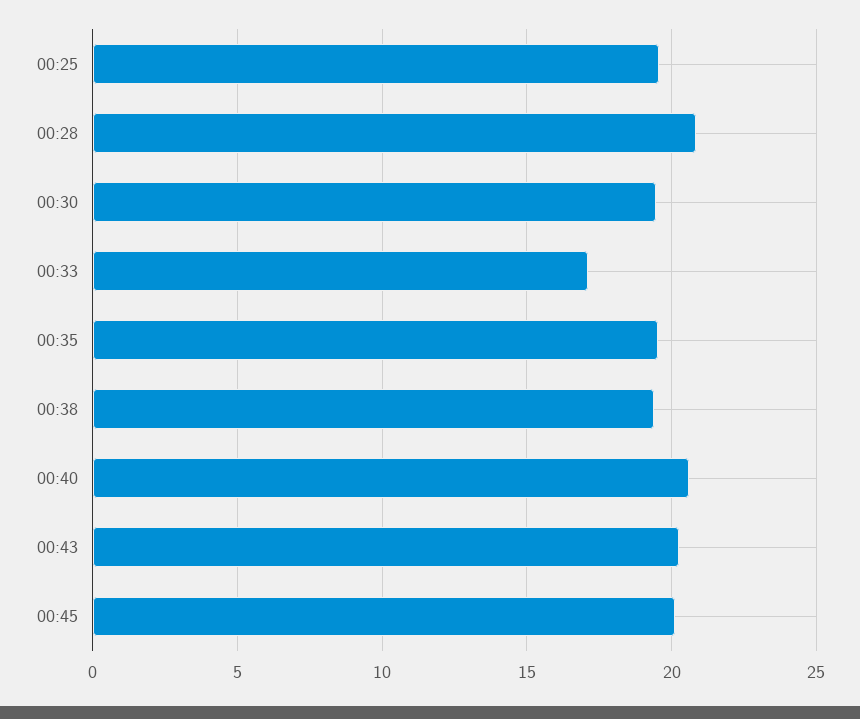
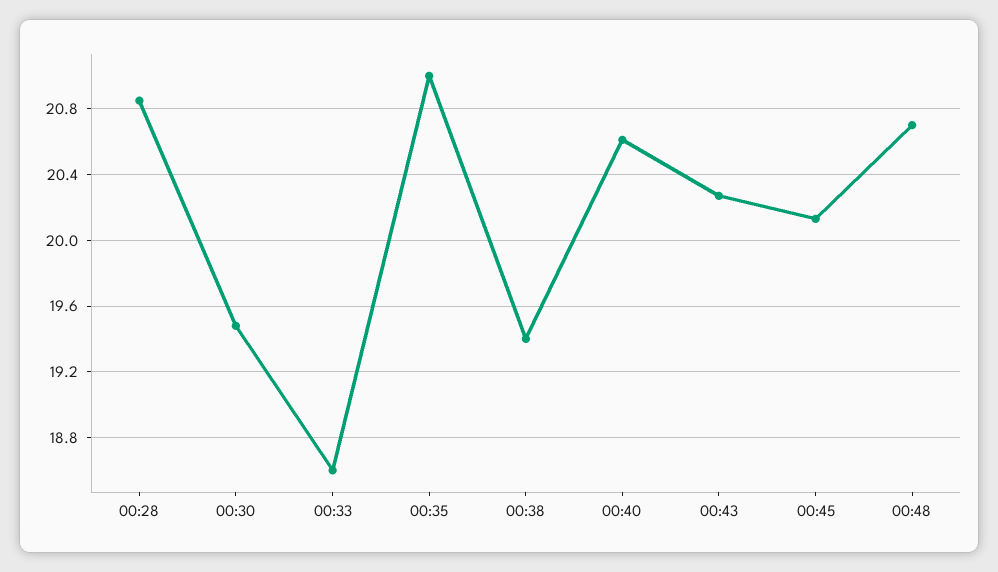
00:25: 19.5 -> none
00:33: 17 -> 18.6
00:35: 19.5 -> 21
00:48: none -> 20.7

